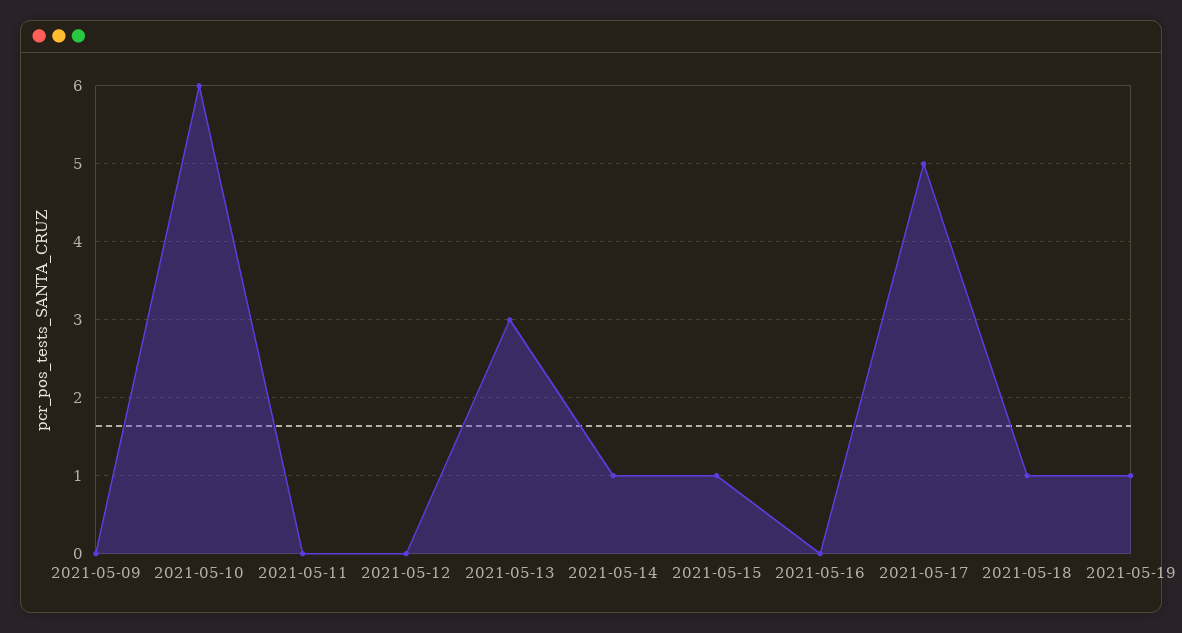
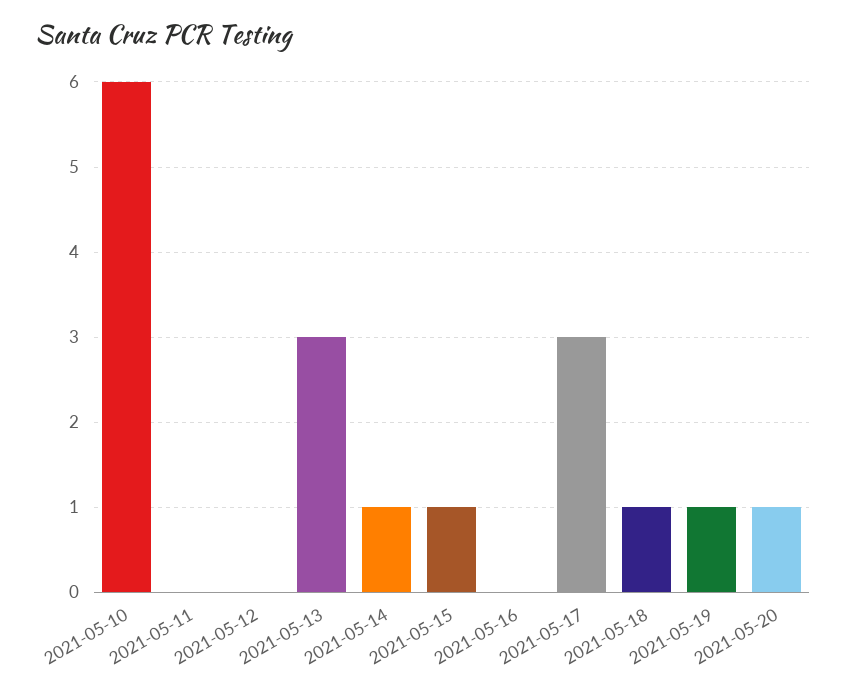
2021-05-09: 0 -> none
2021-05-17: 5 -> 3
2021-05-20: none -> 1

